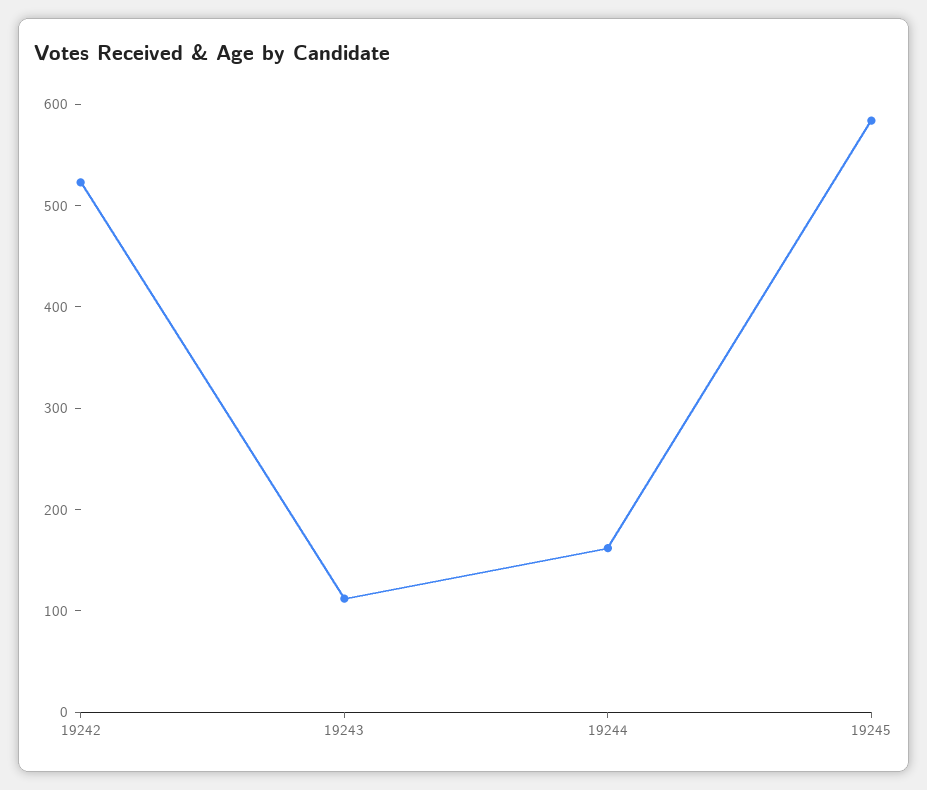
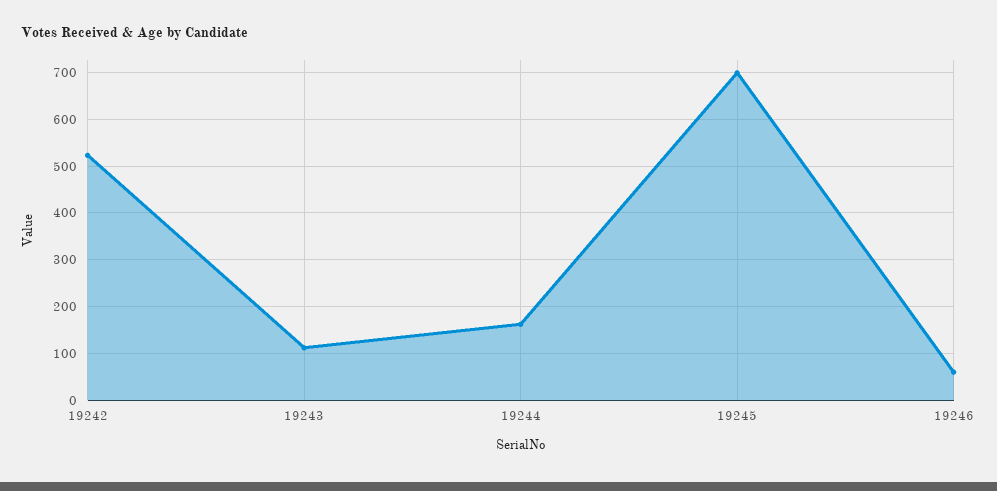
19245: 580 -> 700
19246: none -> 60

